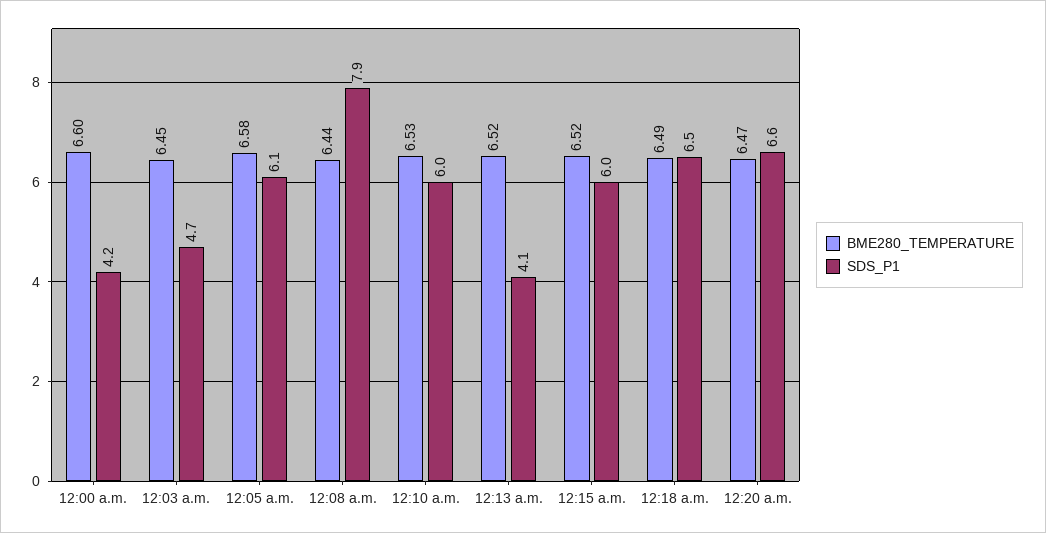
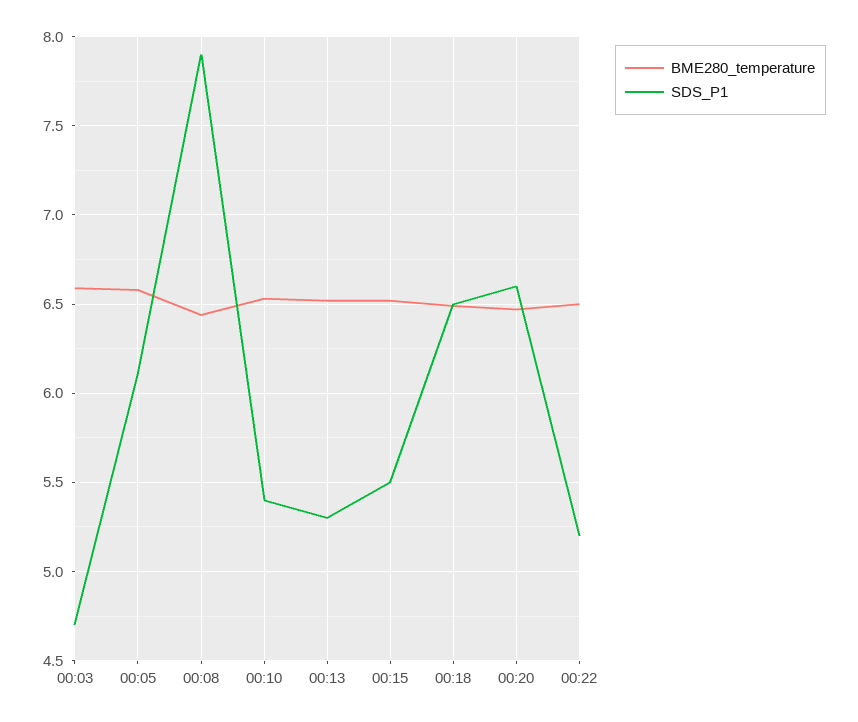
BME280_TEMPERATURE, 12:00 a.m.: 6.6 -> none
SDS_P1, 12:00 a.m.: 4.2 -> none
BME280_TEMPERATURE, 12:03 a.m.: 6.45 -> 6.6
SDS_P1, 12:10 a.m.: 6 -> 5.4
SDS_P1, 12:13 a.m.: 4.1 -> 5.3
SDS_P1, 12:15 a.m.: 6 -> 5.5
BME280_TEMPERATURE, 00:22: none -> 6.5
SDS_P1, 00:22: none -> 5.2

